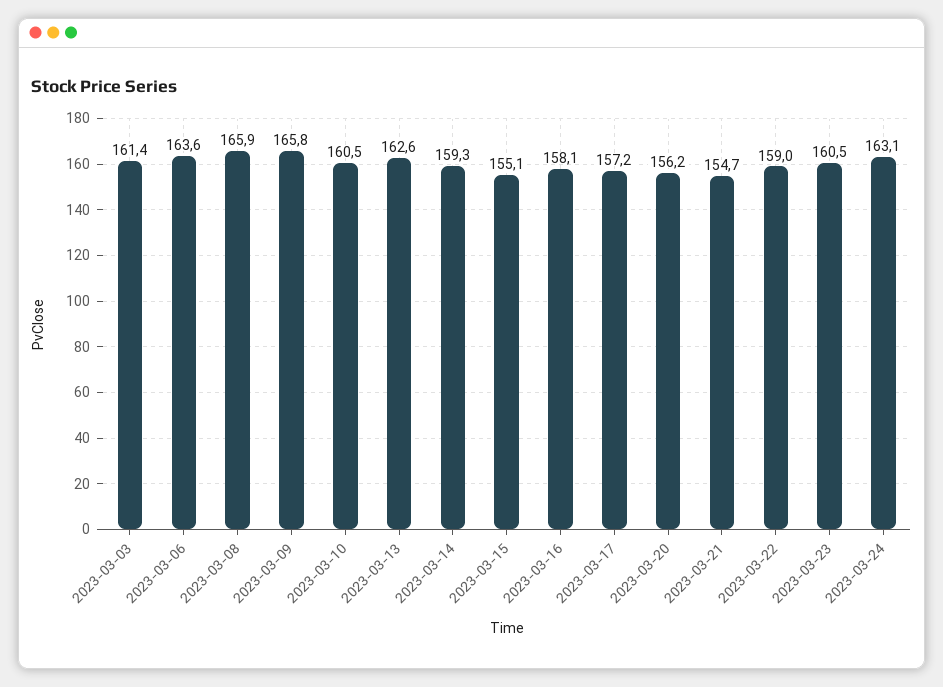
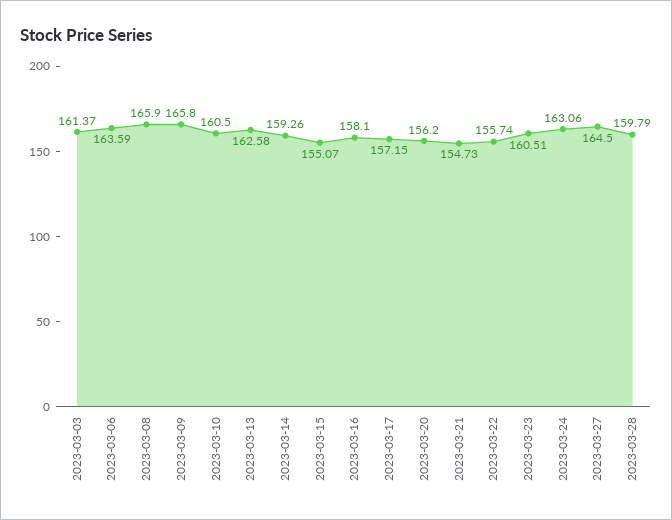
2023-03-22: 159 -> 155.74
2023-03-27: none -> 164.5
2023-03-28: none -> 159.79

